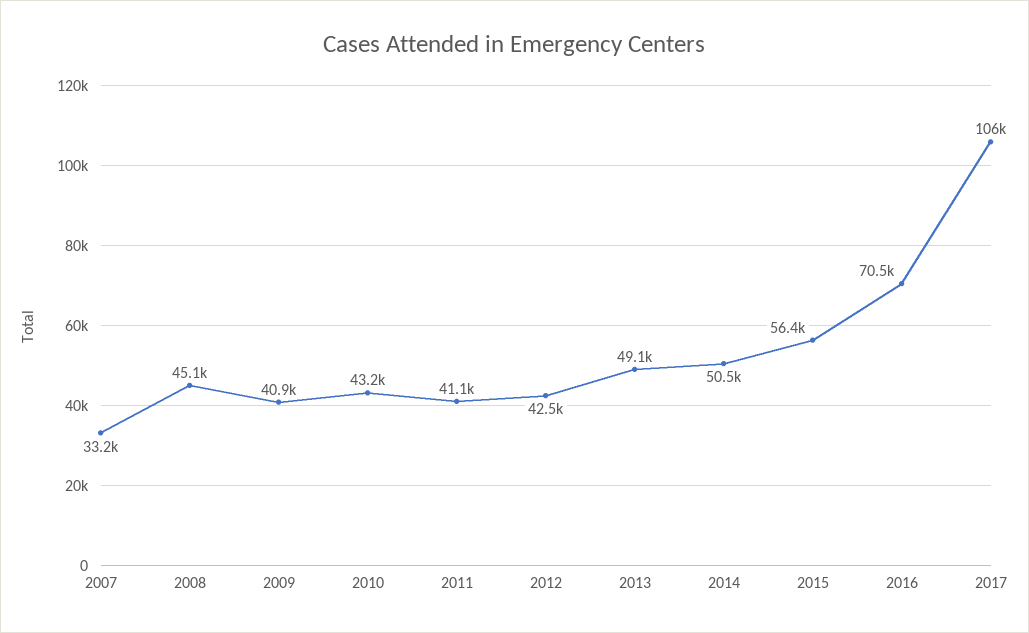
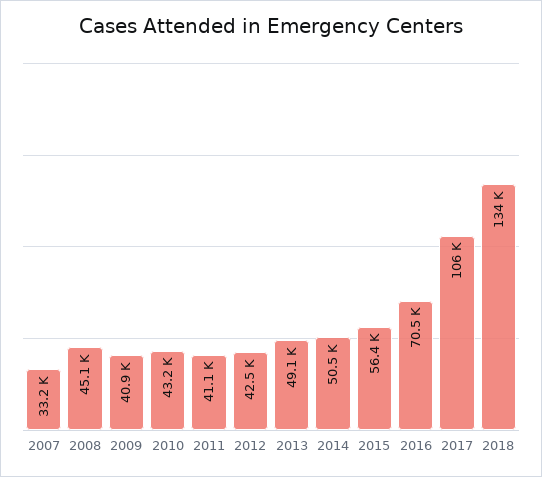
2018: none -> 134000

